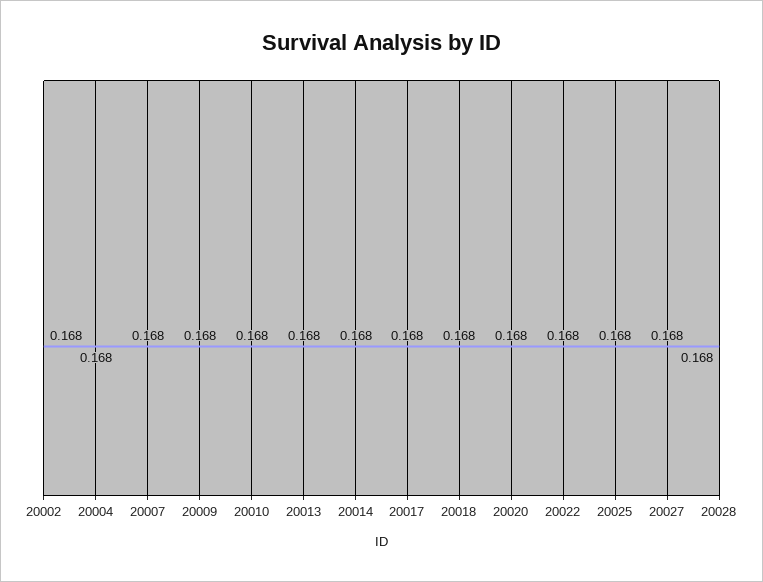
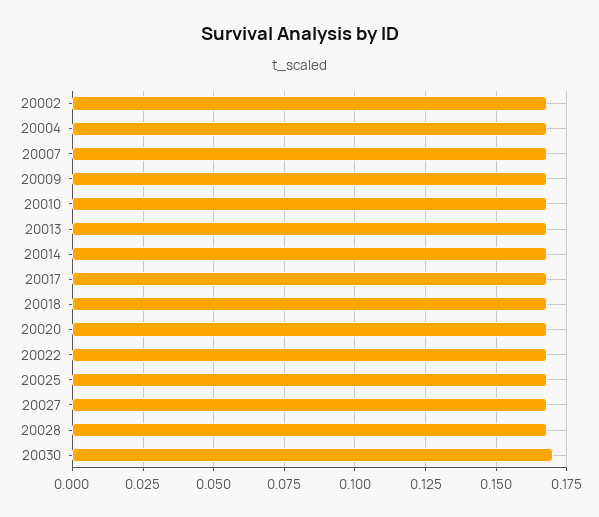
20030: none -> 0.17

